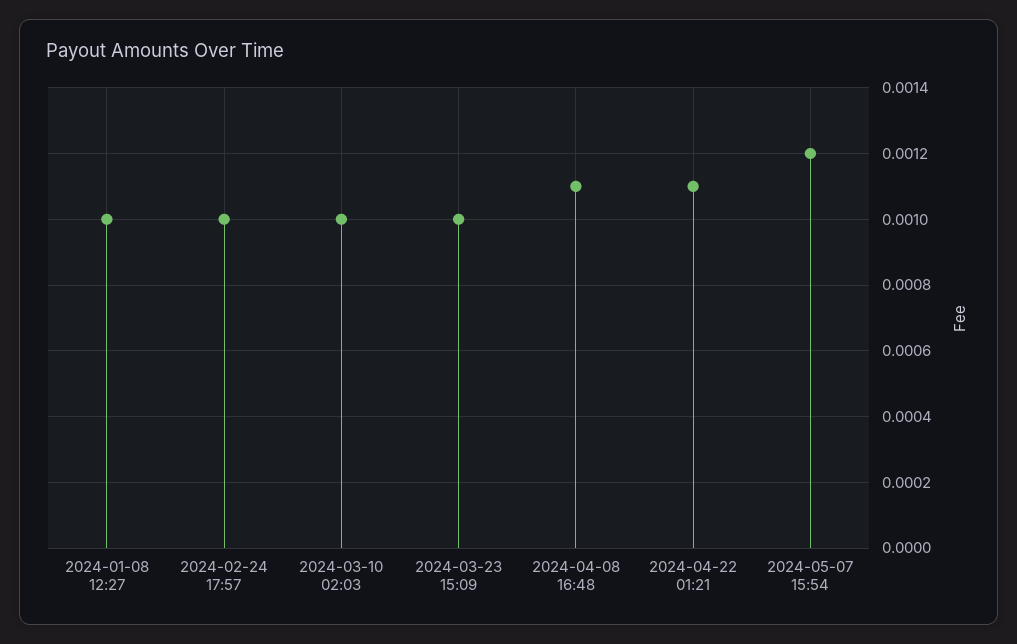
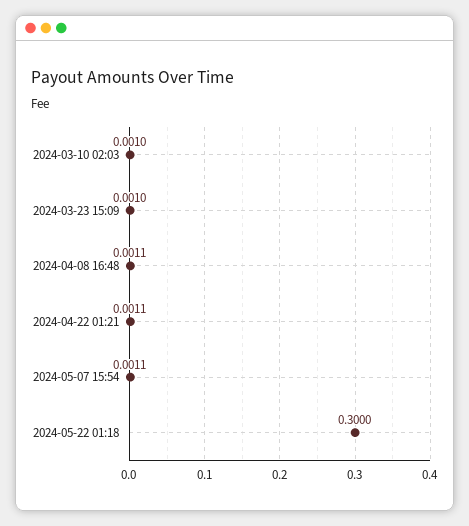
2024-01-08 12:27: 0.001 -> none
2024-02-24 17:57: 0.001 -> none
2024-05-07 15:54: 0.0012 -> 0.0011
2024-05-22 01:18: none -> 0.3

